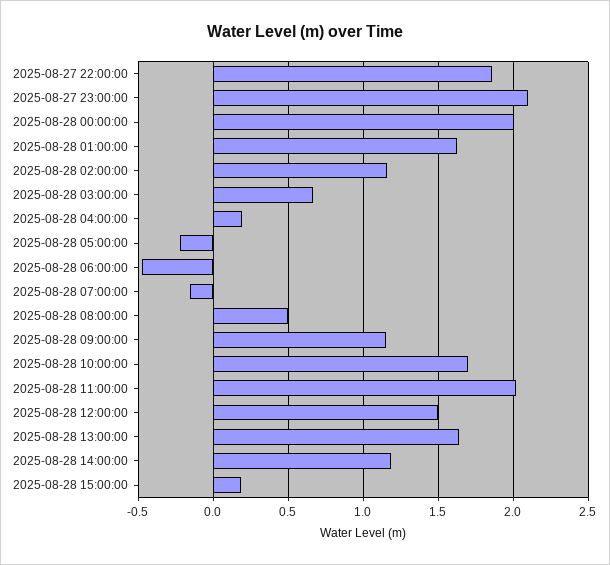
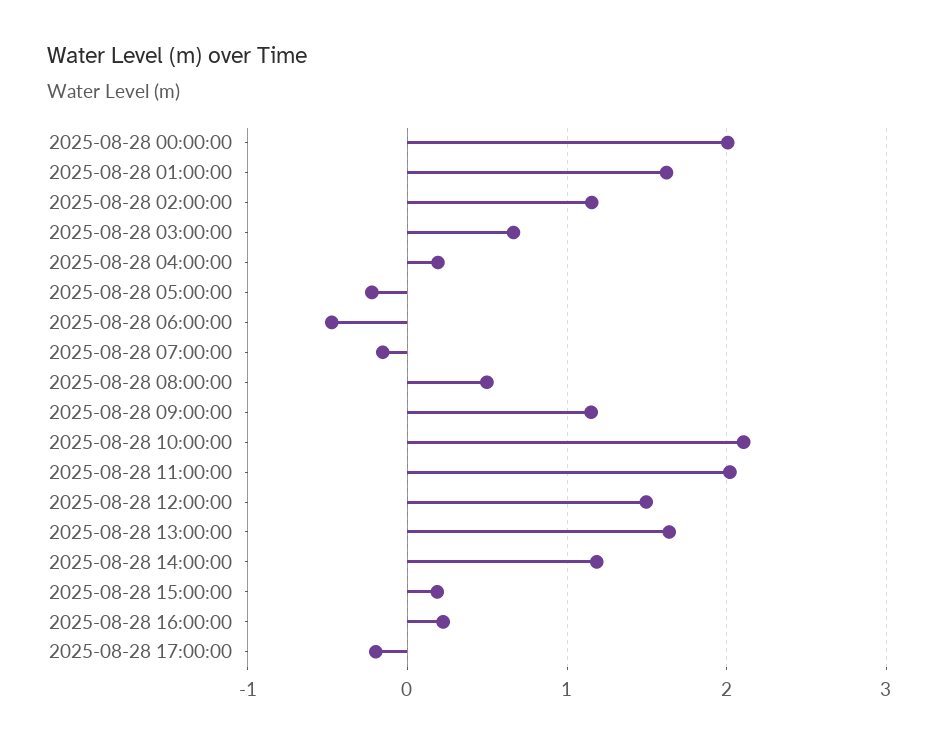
2025-08-27 22:00:00: 1.85 -> none
2025-08-27 23:00:00: 2.1 -> none
2025-08-28 10:00:00: 1.7 -> 2.1
2025-08-28 16:00:00: none -> 0.2
2025-08-28 17:00:00: none -> -0.2

